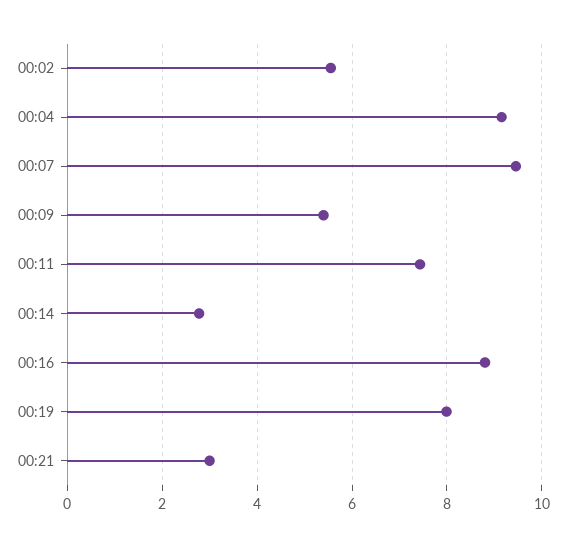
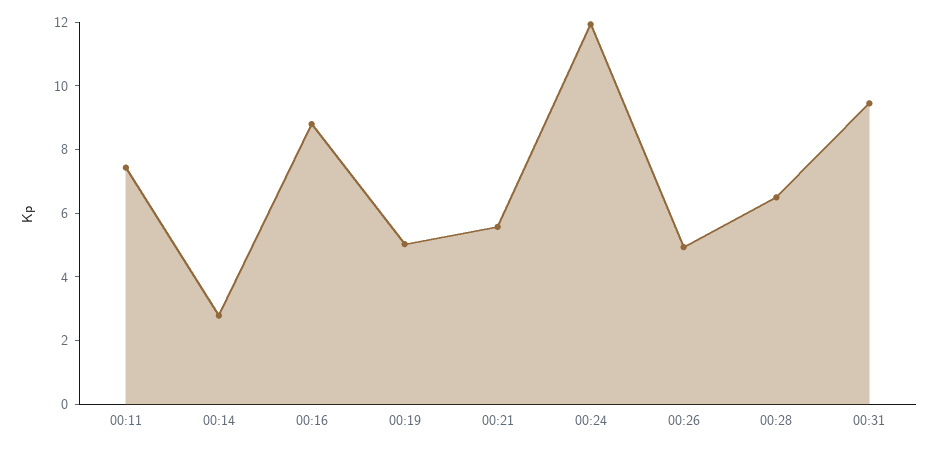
00:02: 5.6 -> none
00:04: 9.2 -> none
00:07: 9.4 -> none
00:09: 5.4 -> none
00:19: 8 -> 5
00:21: 3 -> 5.5
00:24: none -> 12
00:26: none -> 5
00:28: none -> 6.5
00:31: none -> 9.5

